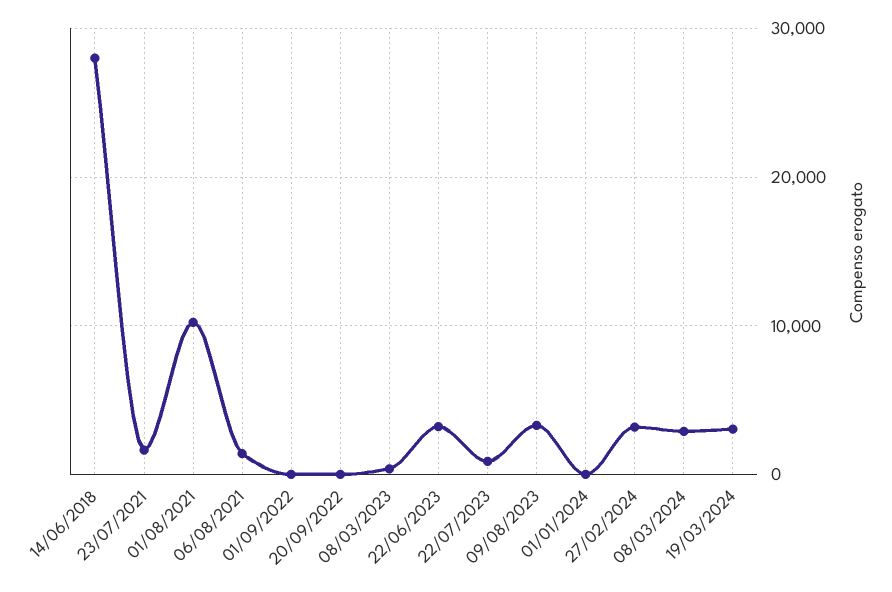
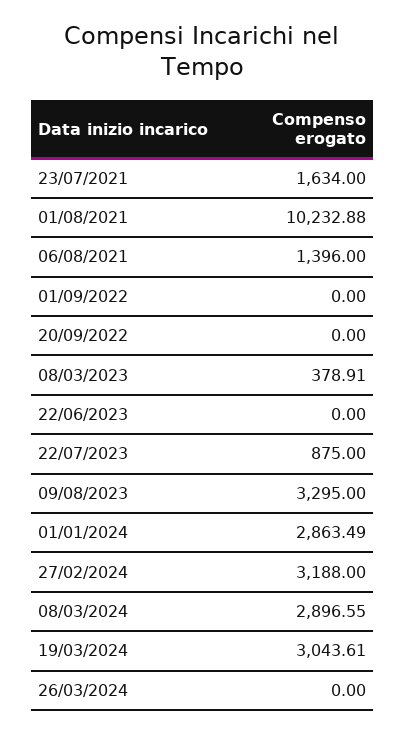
14/06/2018: 28000 -> none
22/06/2023: 3000 -> 0
01/01/2024: 0 -> 2863.49
26/03/2024: none -> 0

